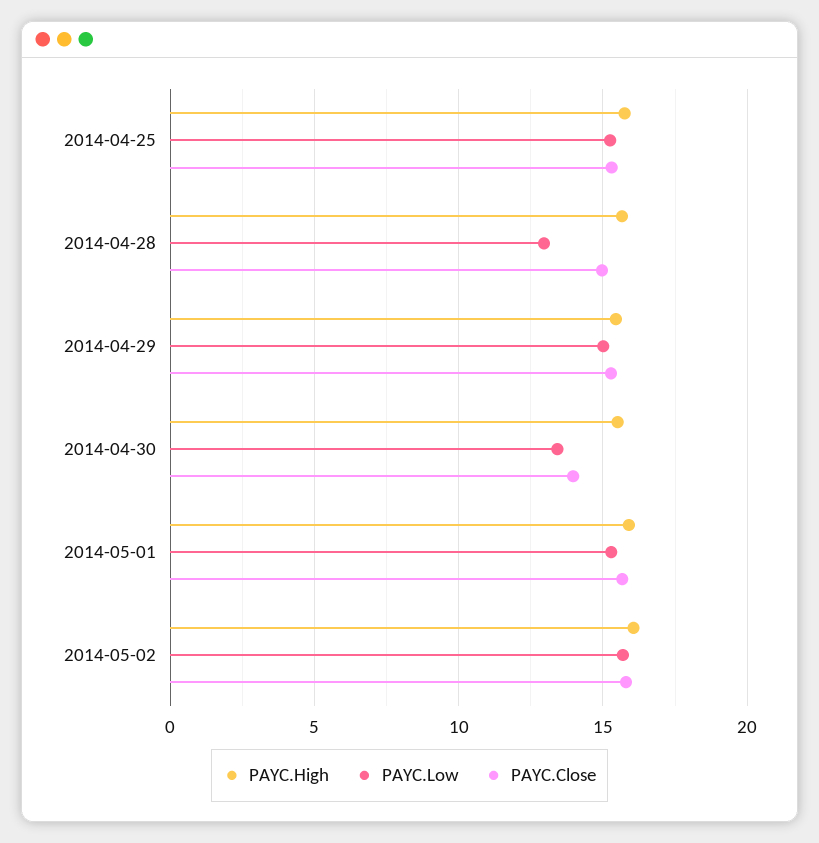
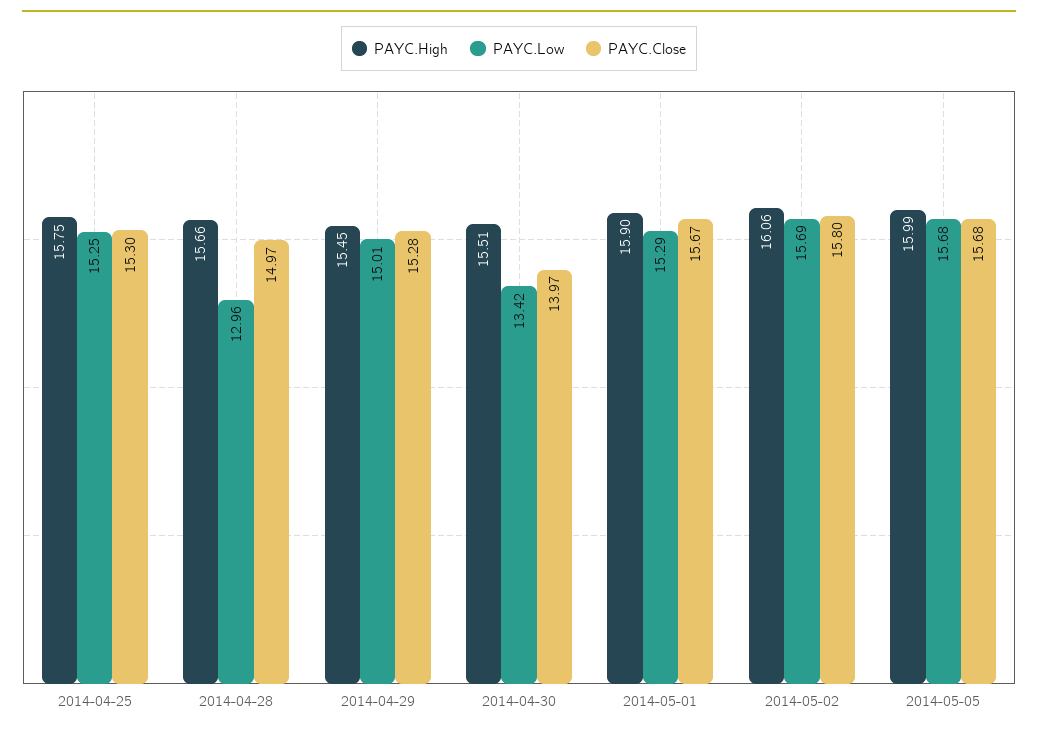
PAYC.High, 2014-05-05: none -> 15.99
PAYC.Low, 2014-05-05: none -> 15.68
PAYC.Close, 2014-05-05: none -> 15.68

